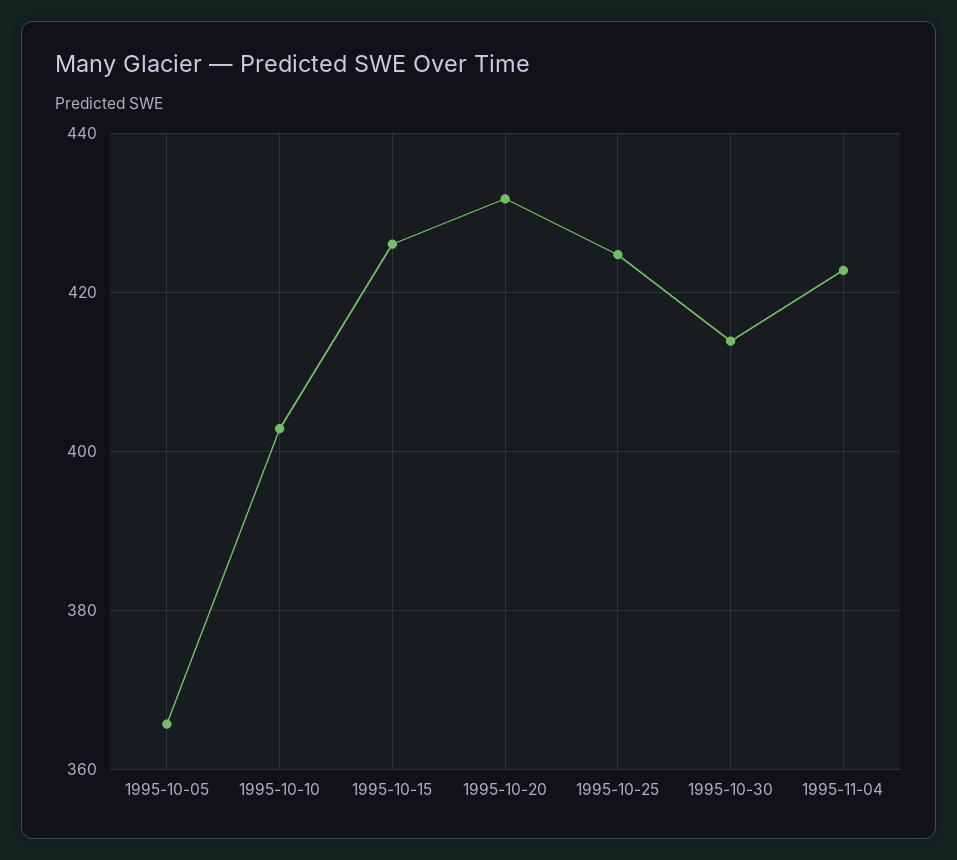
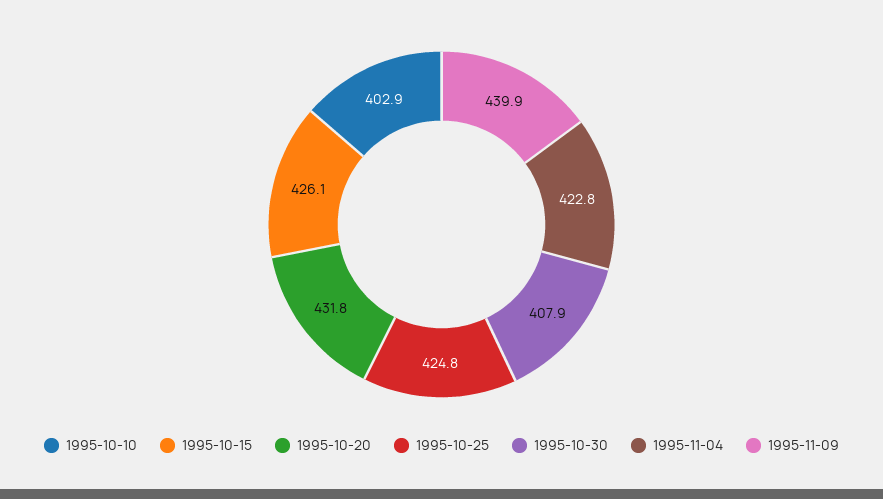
1995-10-05: 366 -> none
1995-10-30: 414 -> 407.9
1995-11-09: none -> 439.9

